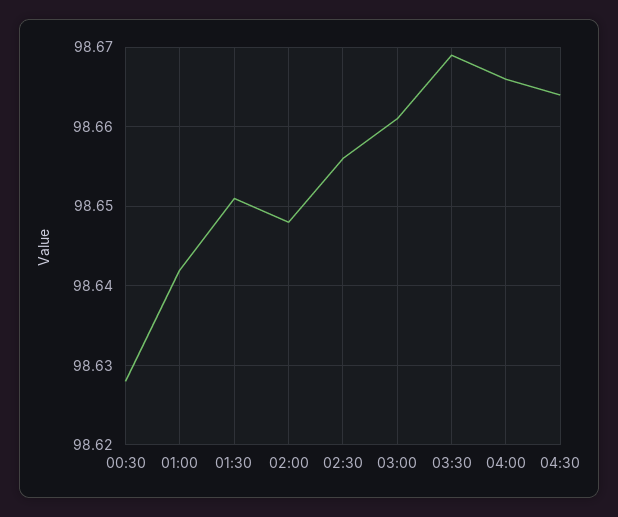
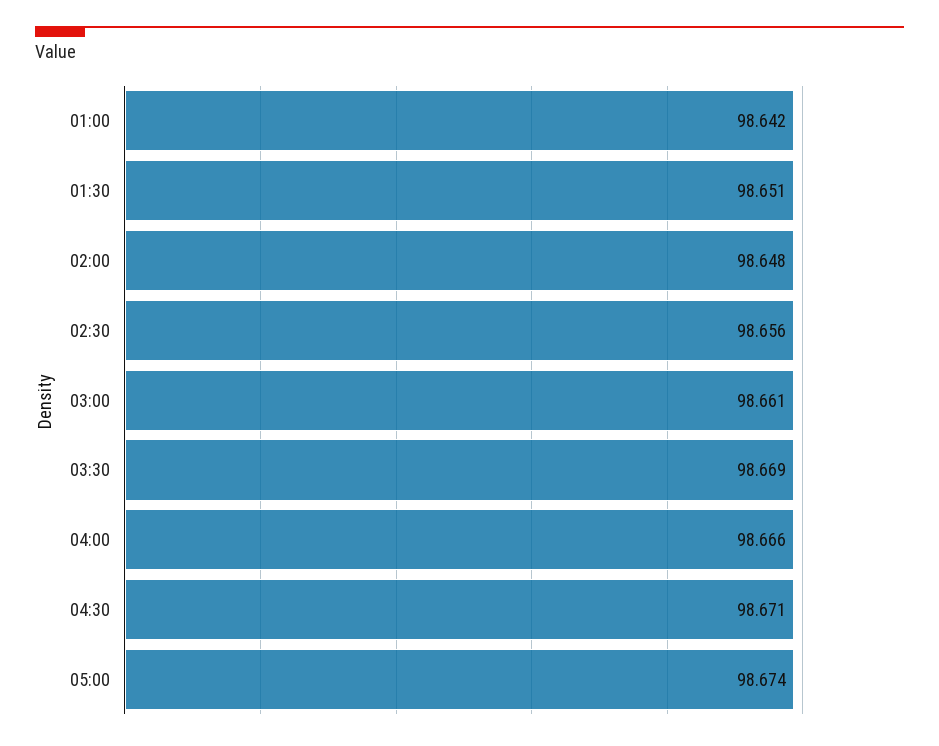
00:30: 98.628 -> none
04:30: 98.664 -> 98.671
05:00: none -> 98.674

